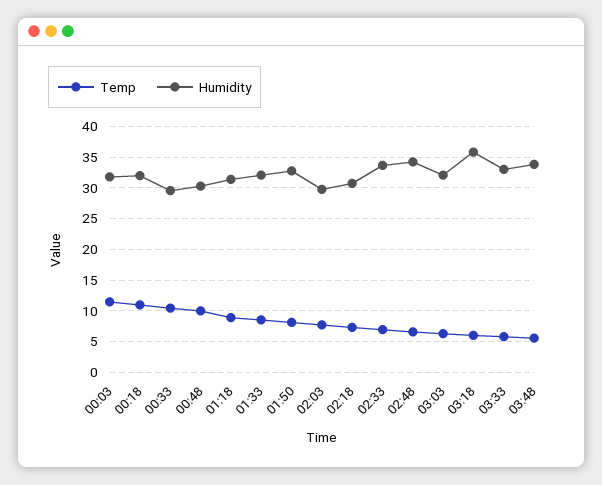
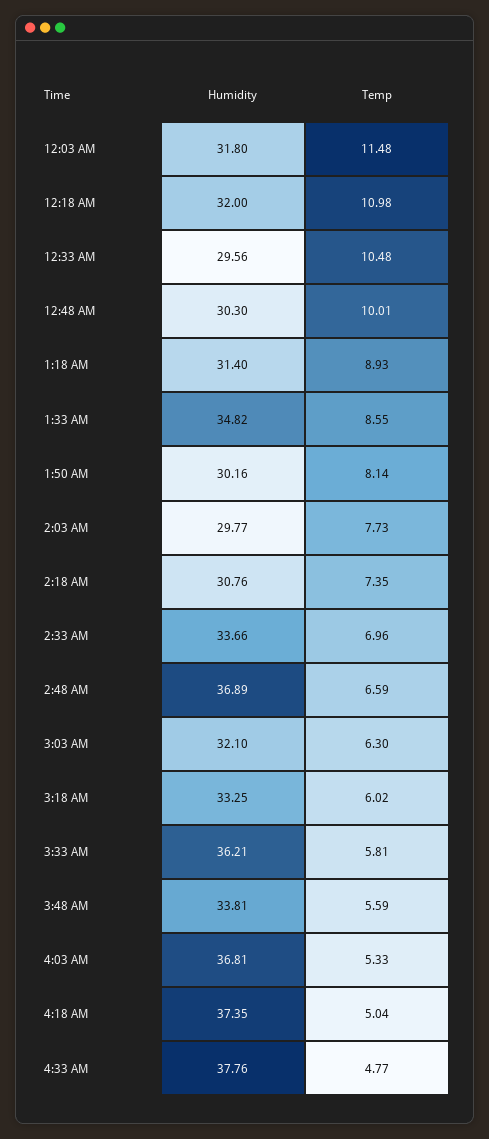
Humidity, 01:33: 32 -> 34.82
Humidity, 01:50: 33 -> 30.16
Humidity, 02:48: 34 -> 36.89
Humidity, 03:18: 36 -> 33.25
Humidity, 03:33: 33 -> 36.21
Humidity, 4:03 AM: none -> 36.81
Temp, 4:03 AM: none -> 5.33
Humidity, 4:18 AM: none -> 37.35
Temp, 4:18 AM: none -> 5.04
Humidity, 4:33 AM: none -> 37.76
Temp, 4:33 AM: none -> 4.77

